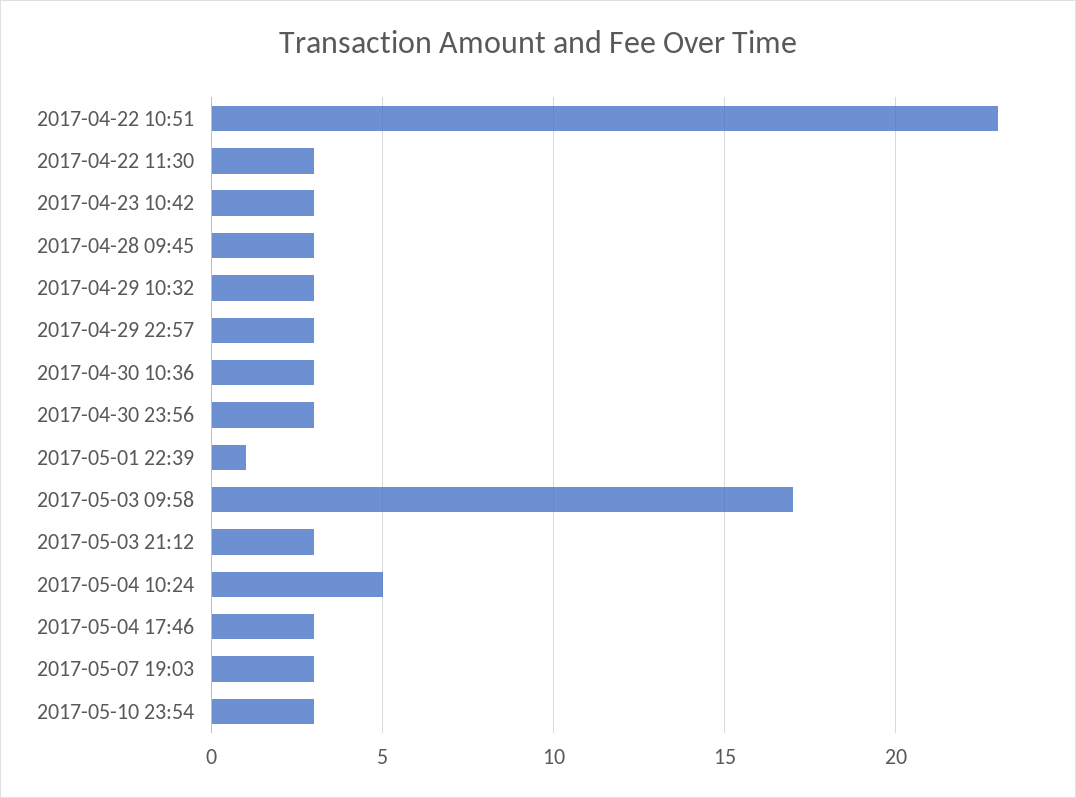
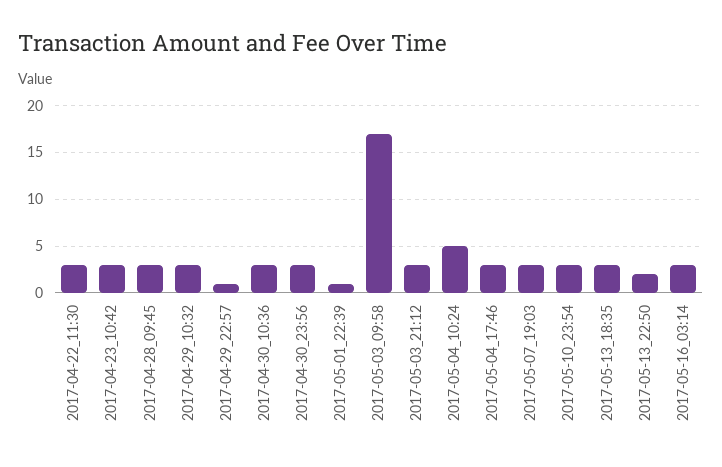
2017-04-22 10:51: 23 -> none
2017-04-29 22:57: 3 -> 1
2017-05-13_18:35: none -> 3
2017-05-13_22:50: none -> 2
2017-05-16_03:14: none -> 3

